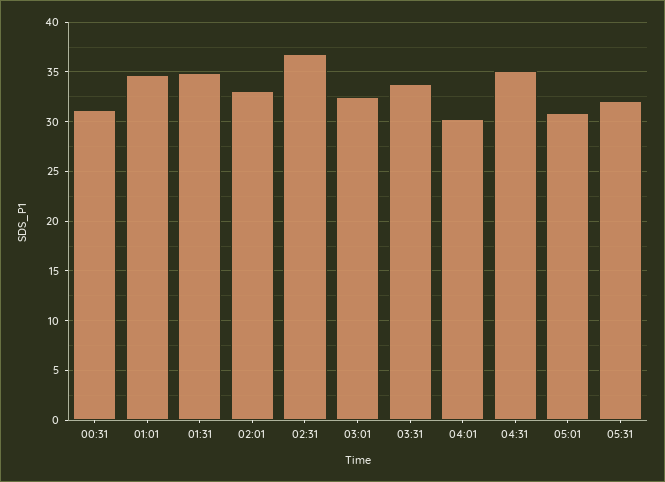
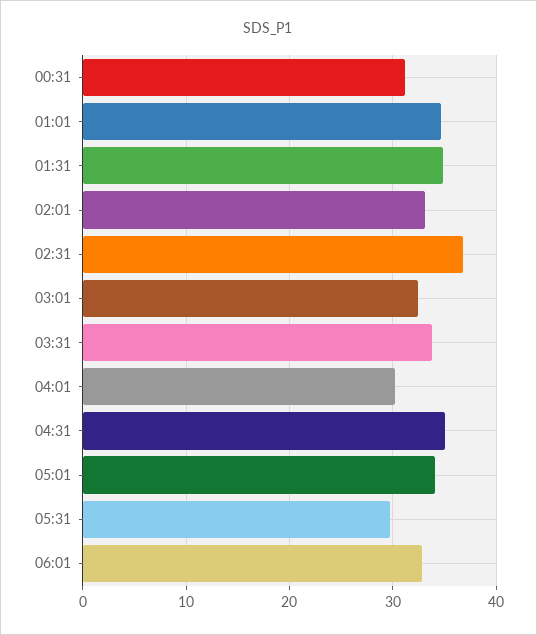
05:01: 31 -> 34
05:31: 32 -> 30
06:01: none -> 33

